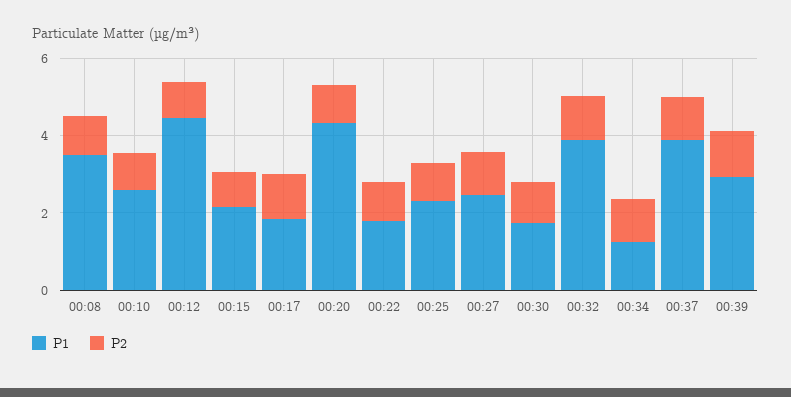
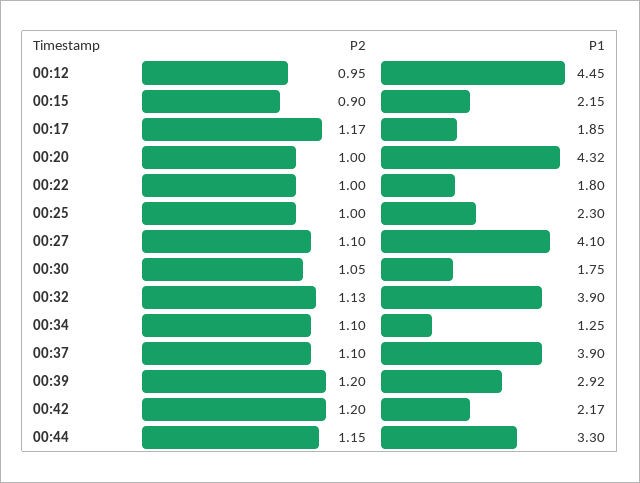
P1, 00:08: 3.5 -> none
P2, 00:08: 1 -> none
P1, 00:10: 2.5 -> none
P2, 00:10: 1 -> none
P1, 00:27: 2.5 -> 4.1
P2, 00:42: none -> 1.2
P1, 00:42: none -> 2.17
P2, 00:44: none -> 1.15
P1, 00:44: none -> 3.3

